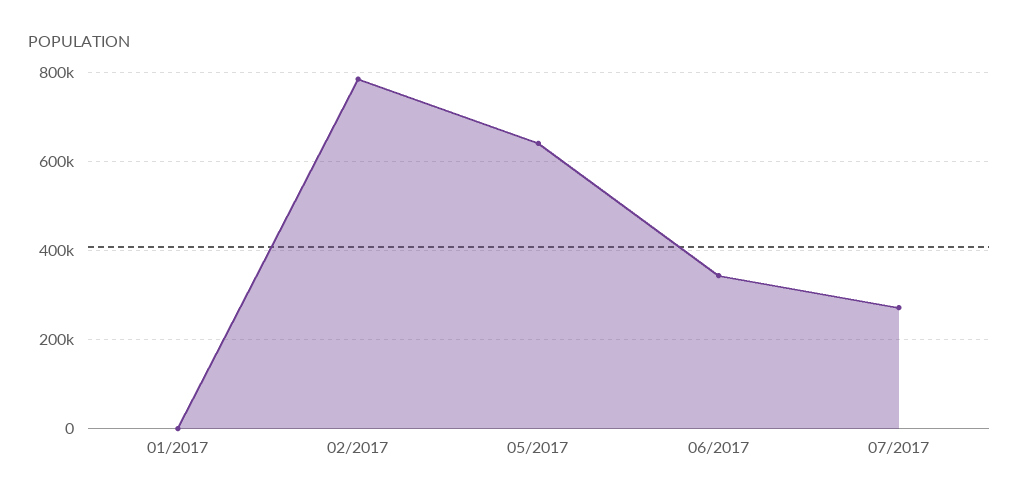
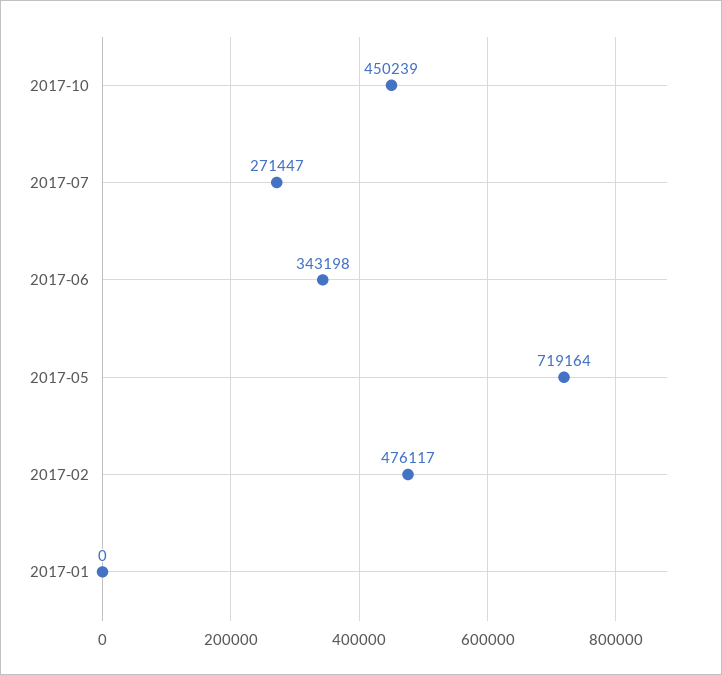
02/2017: 780000 -> 476117
05/2017: 640000 -> 719164
2017-10: none -> 450239

